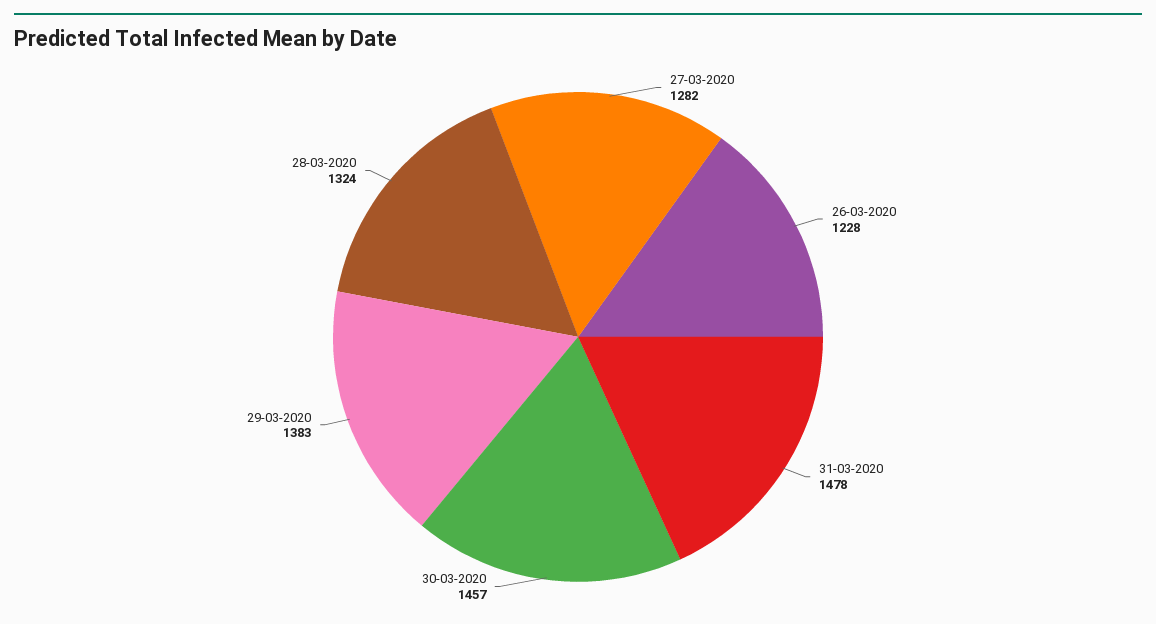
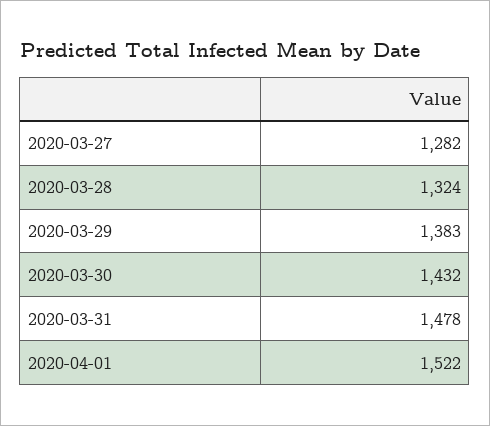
26-03-2020: 1228 -> none
30-03-2020: 1457 -> 1432
2020-04-01: none -> 1522

